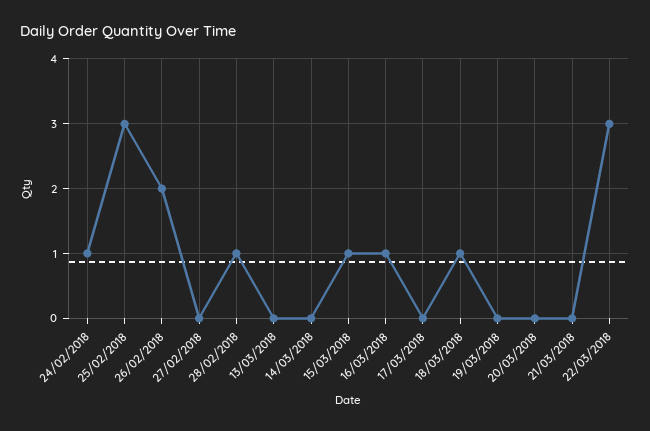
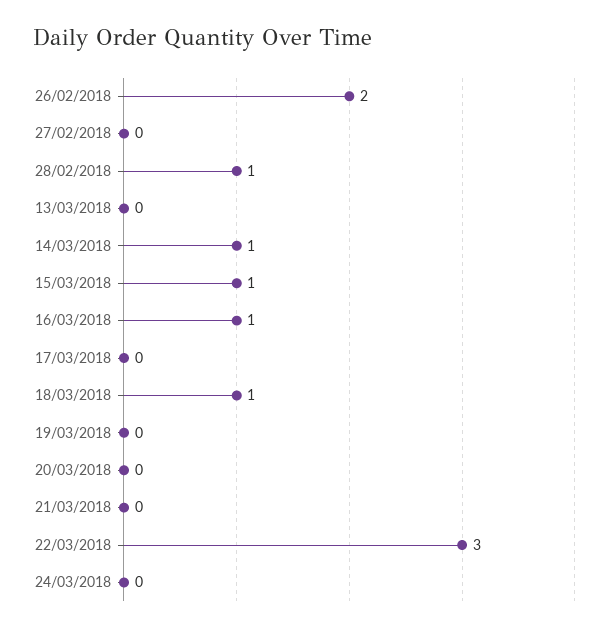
24/02/2018: 1 -> none
25/02/2018: 3 -> none
14/03/2018: 0 -> 1
24/03/2018: none -> 0

